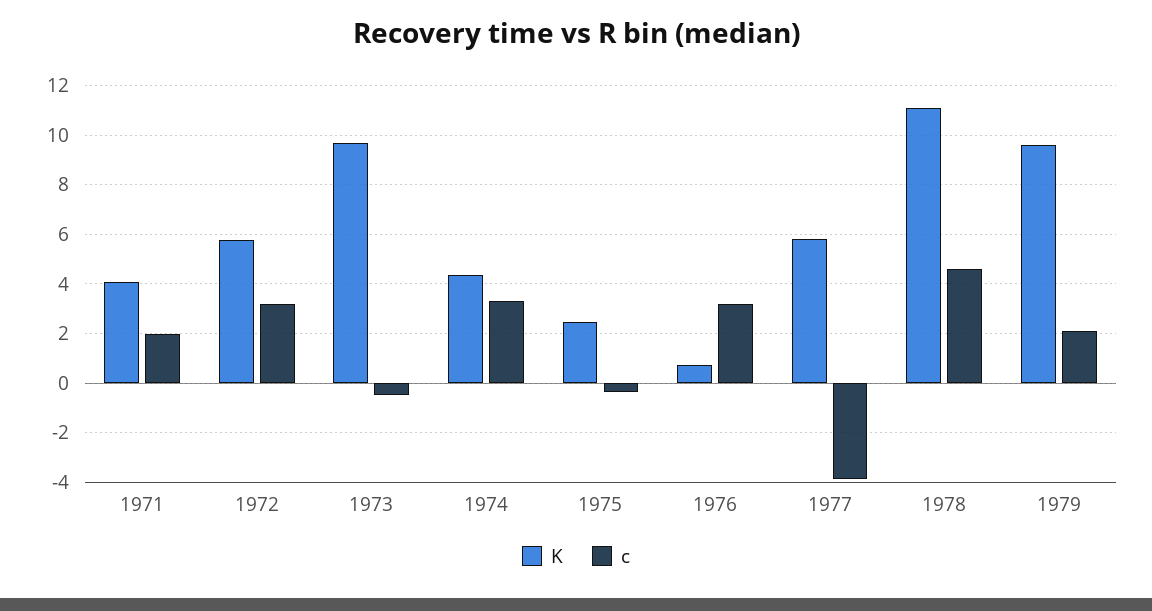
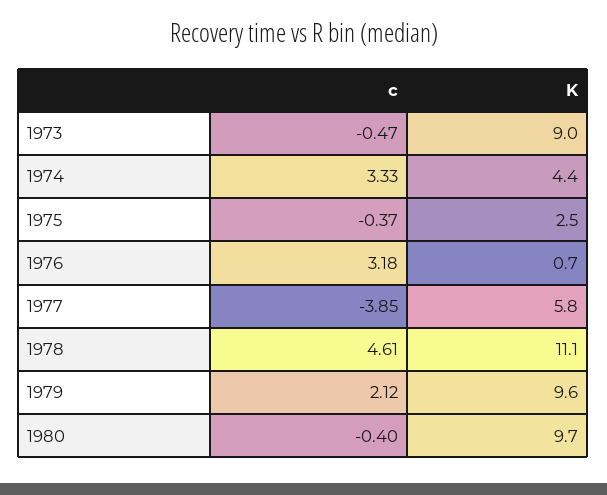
K, 1971: 4 -> none
c, 1971: 2 -> none
K, 1972: 5.75 -> none
c, 1972: 3.25 -> none
K, 1973: 9.75 -> 9
c, 1980: none -> -0.4
K, 1980: none -> 9.7

